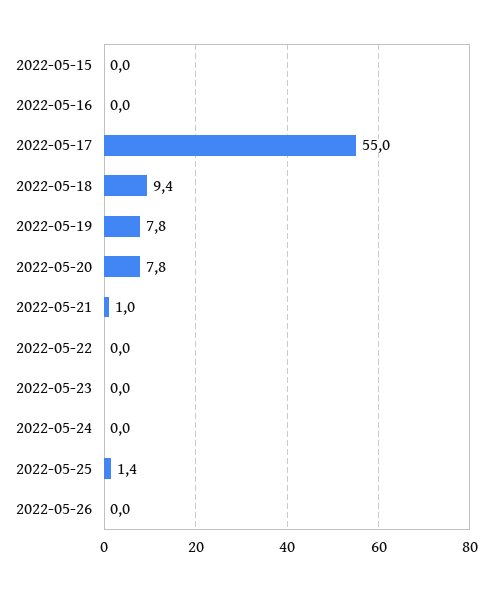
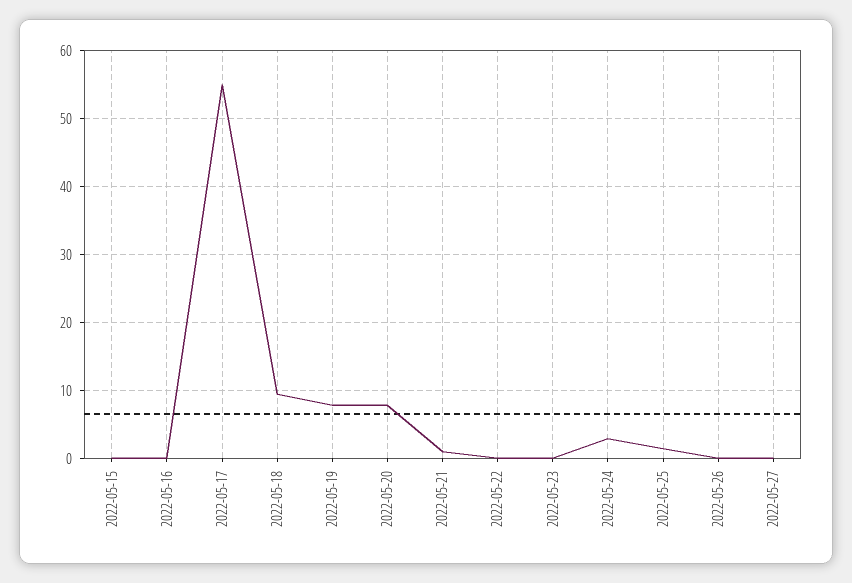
2022-05-24: 0 -> 3
2022-05-27: none -> 0

